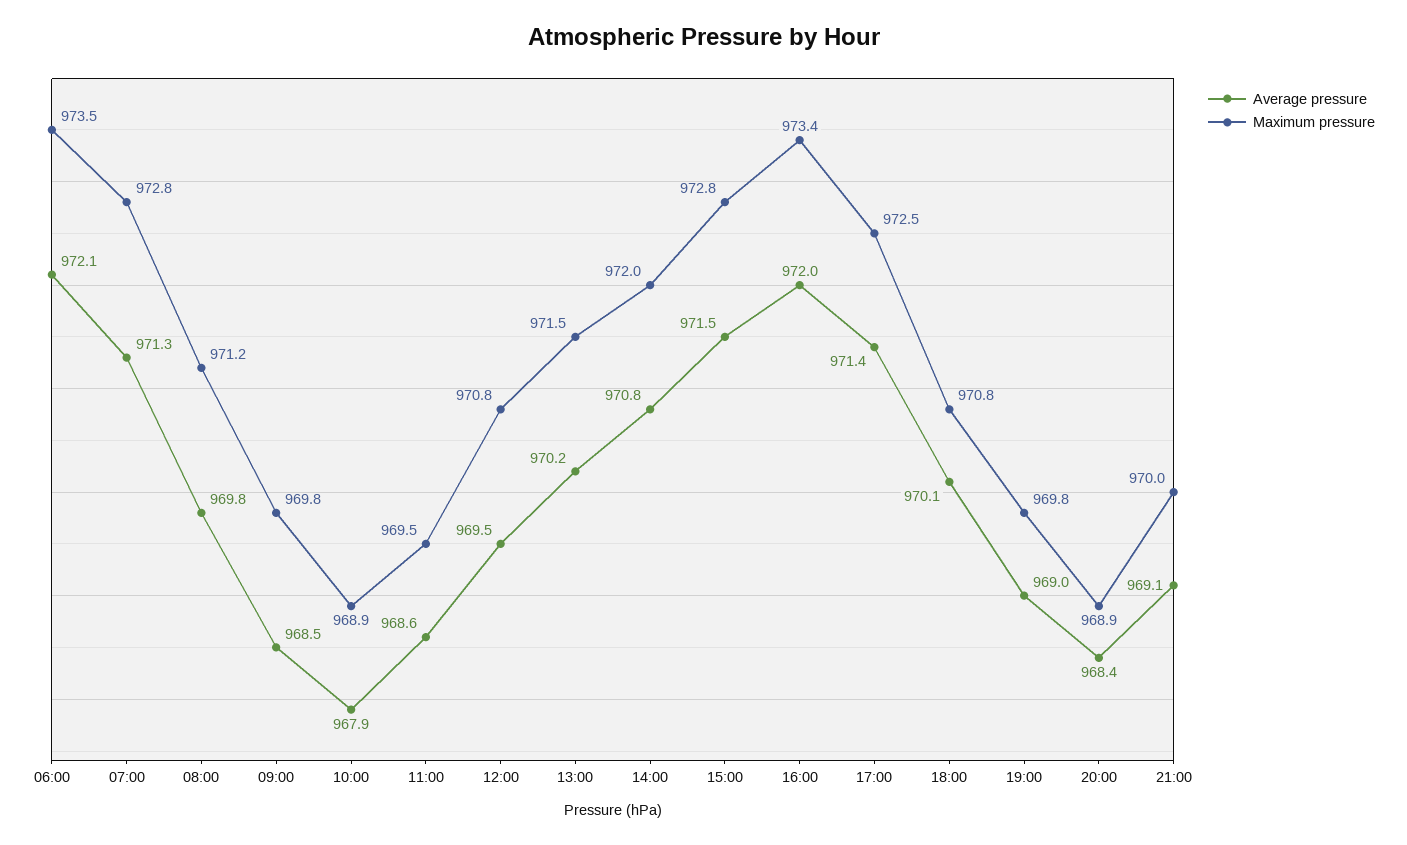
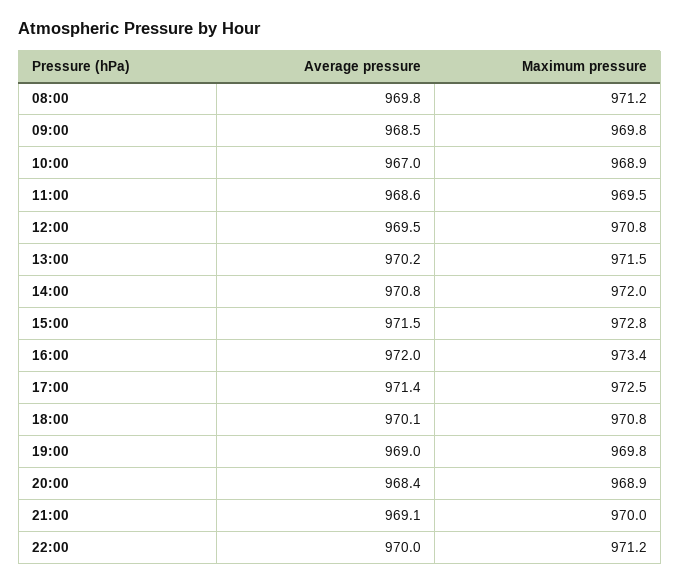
Average pressure, 06:00: 972.1 -> none
Maximum pressure, 06:00: 973.5 -> none
Average pressure, 07:00: 971.3 -> none
Maximum pressure, 07:00: 972.8 -> none
Average pressure, 10:00: 967.9 -> 967
Average pressure, 22:00: none -> 970
Maximum pressure, 22:00: none -> 971.2

